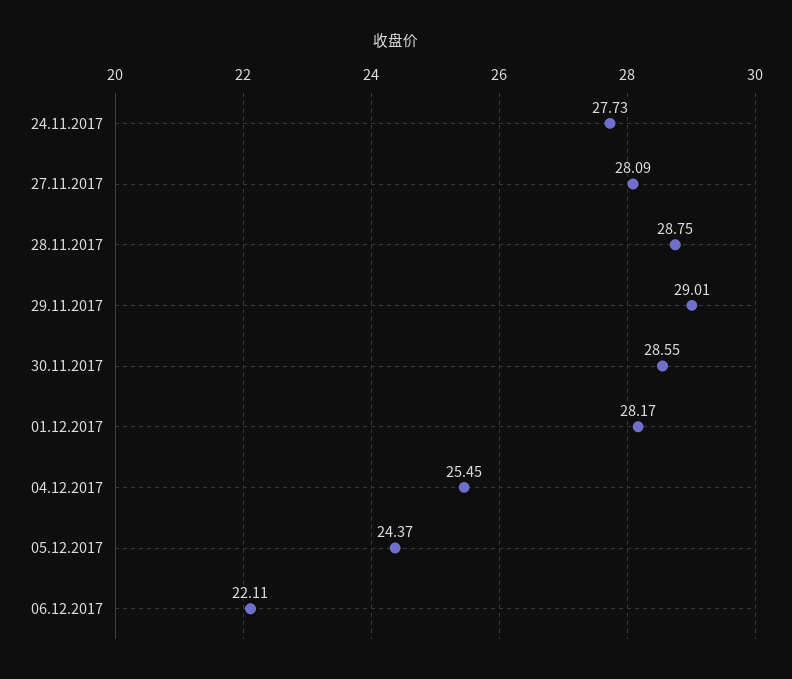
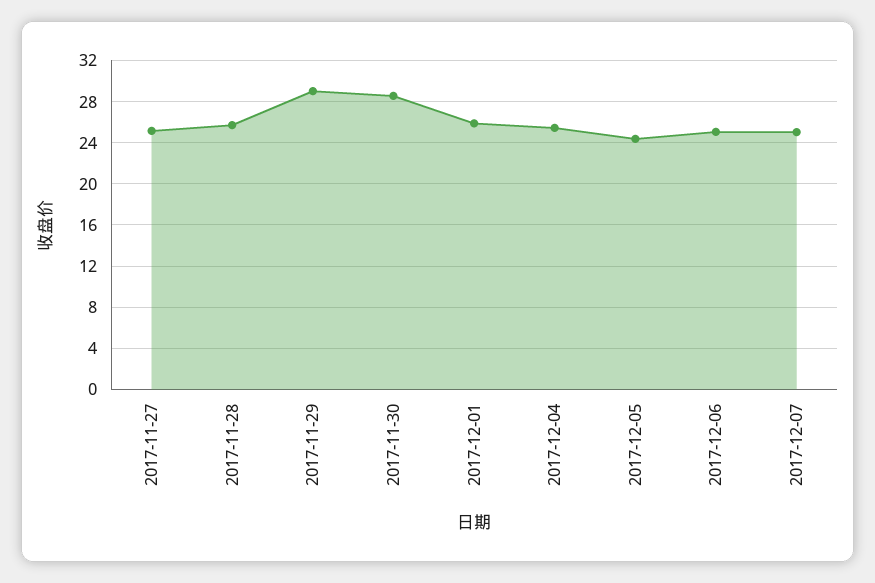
24.11.2017: 27.73 -> none
27.11.2017: 28.09 -> 25
28.11.2017: 28.75 -> 26
01.12.2017: 28.17 -> 26
06.12.2017: 22.11 -> 25
2017-12-07: none -> 25

